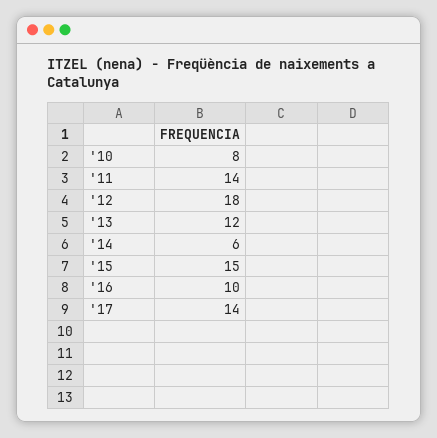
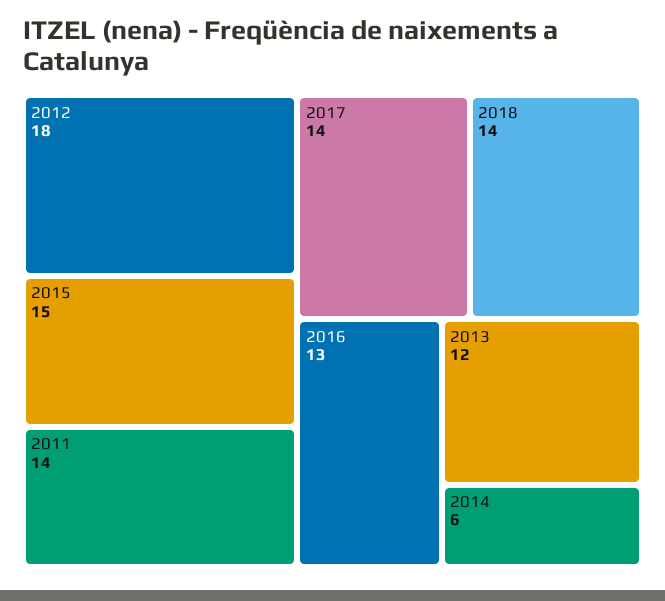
'10: 8 -> none
'16: 10 -> 13
2018: none -> 14

